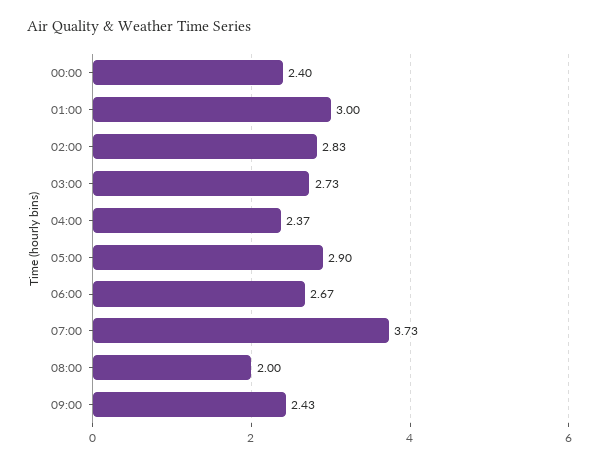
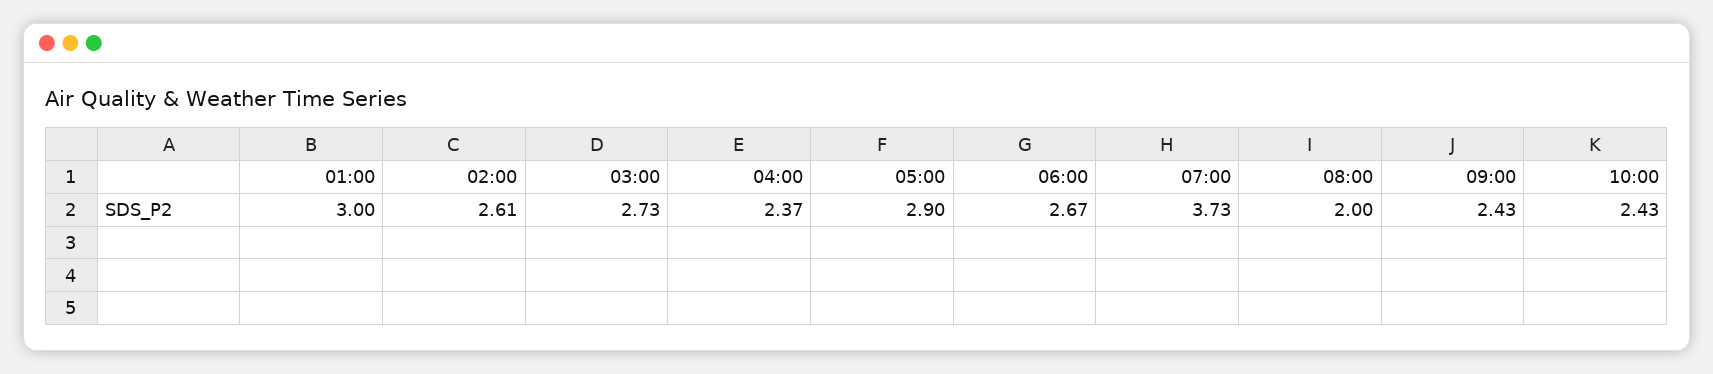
00:00: 2.4 -> none
02:00: 2.83 -> 2.61
10:00: none -> 2.43

